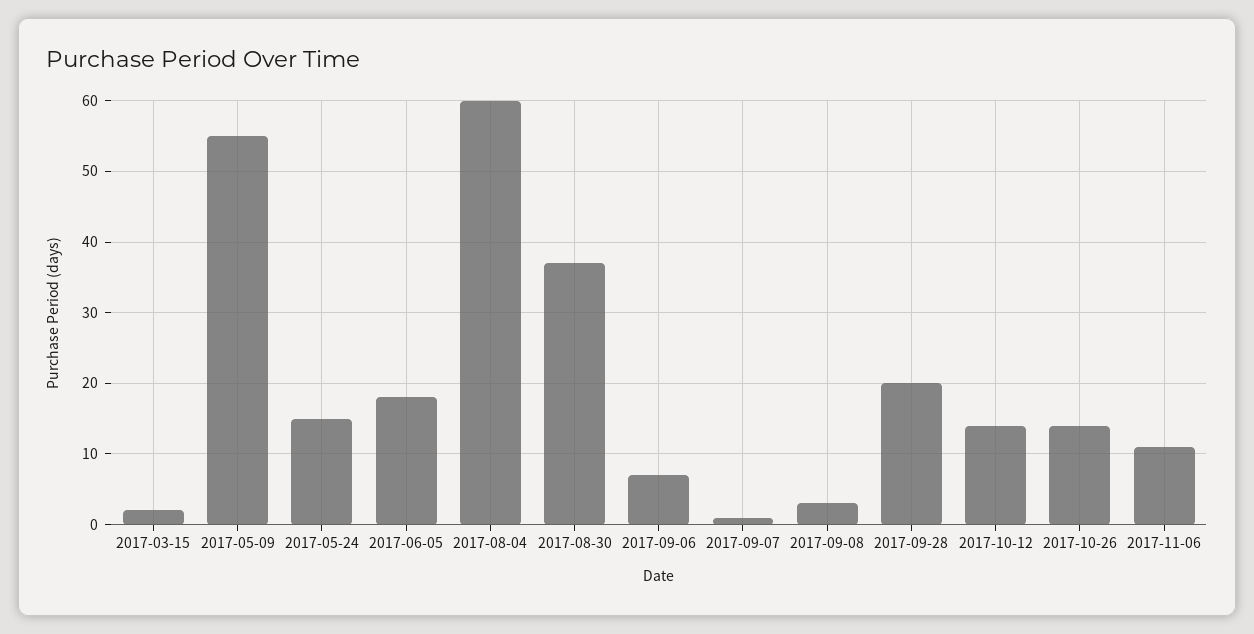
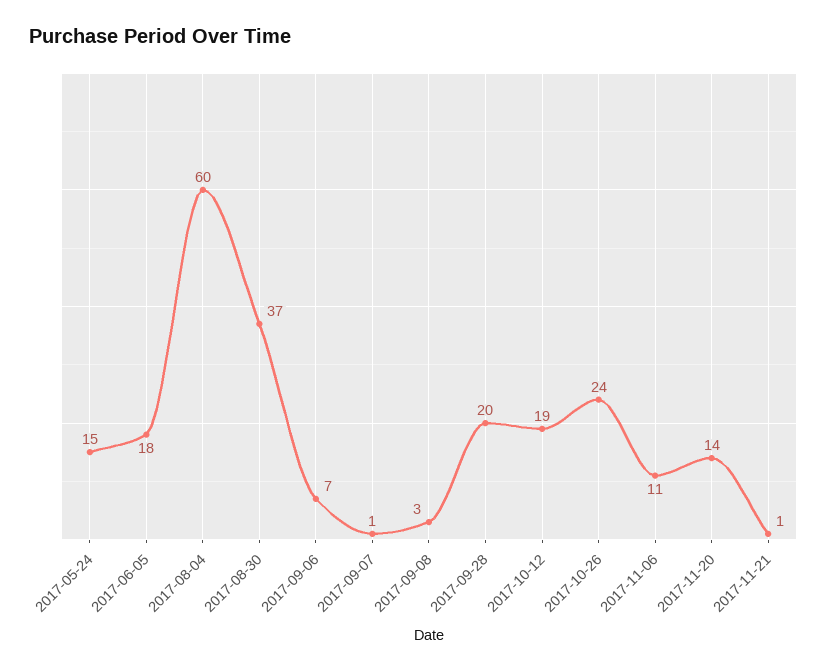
2017-03-15: 2 -> none
2017-05-09: 55 -> none
2017-10-12: 14 -> 19
2017-10-26: 14 -> 24
2017-11-20: none -> 14
2017-11-21: none -> 1

